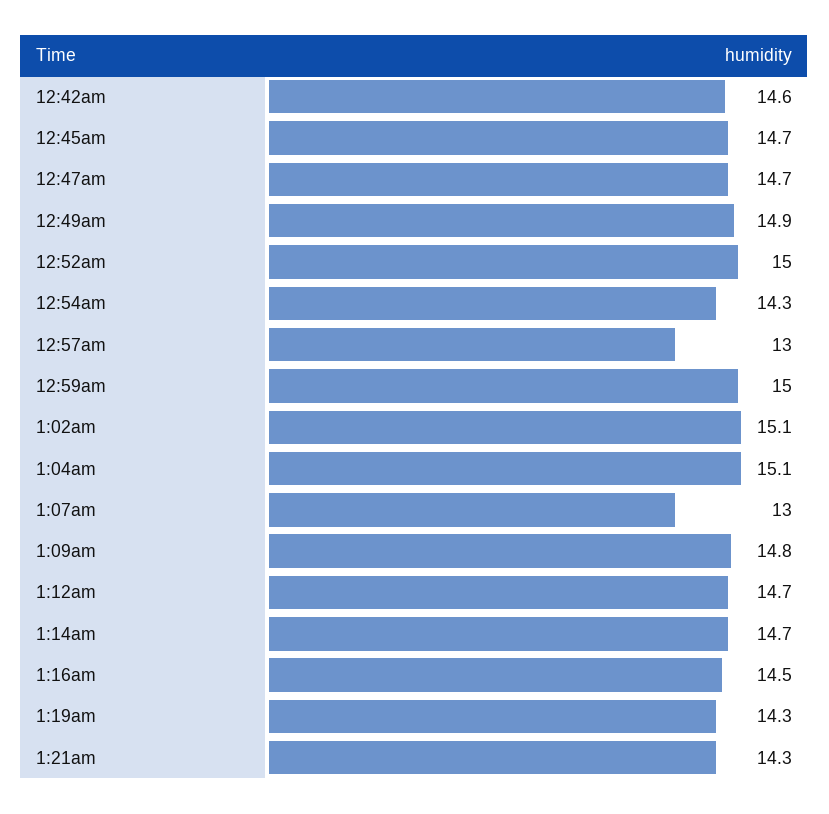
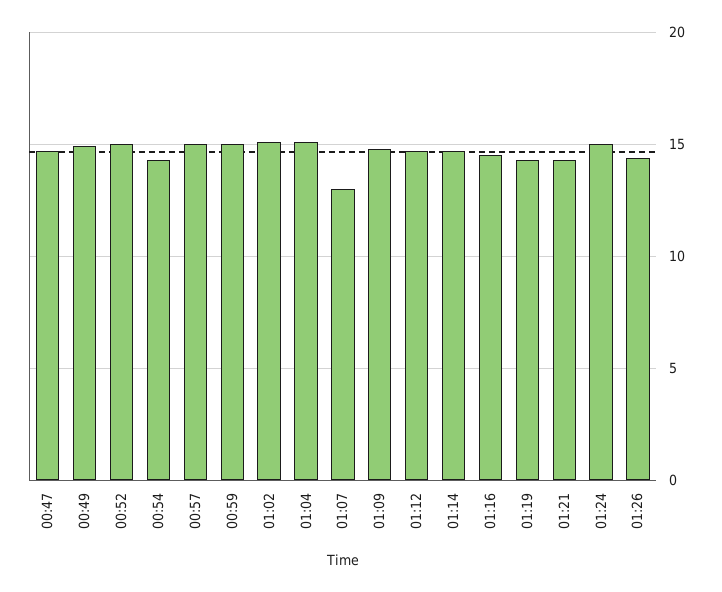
12:42am: 14.6 -> none
12:45am: 14.7 -> none
12:57am: 13 -> 15
01:24: none -> 15
01:26: none -> 14.5

